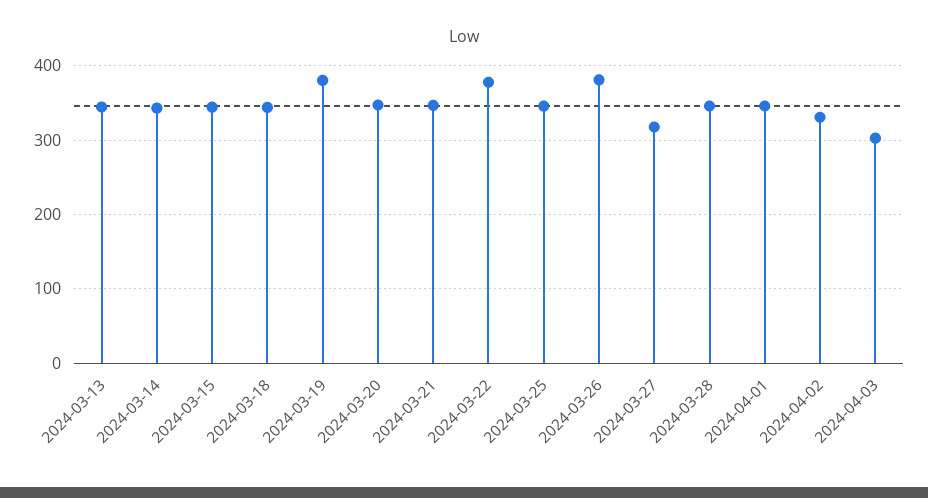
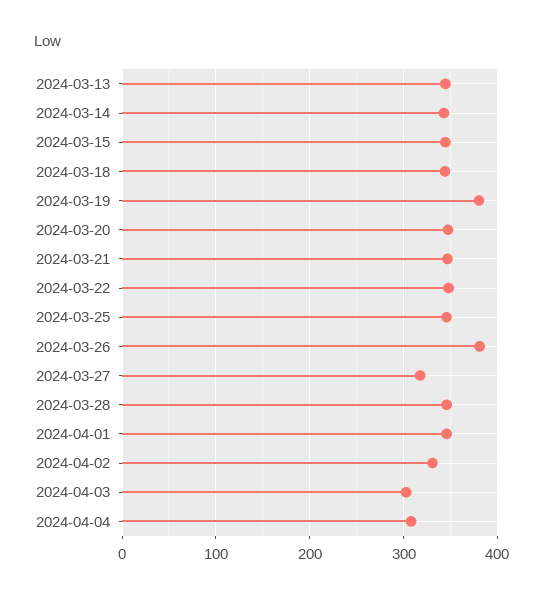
2024-03-22: 380 -> 350
2024-04-04: none -> 310

